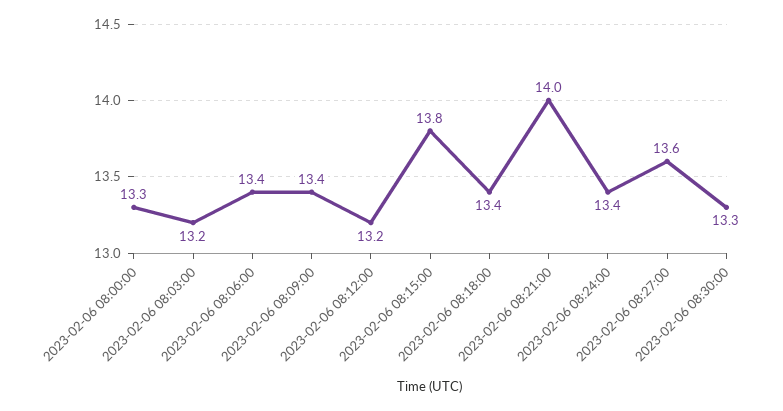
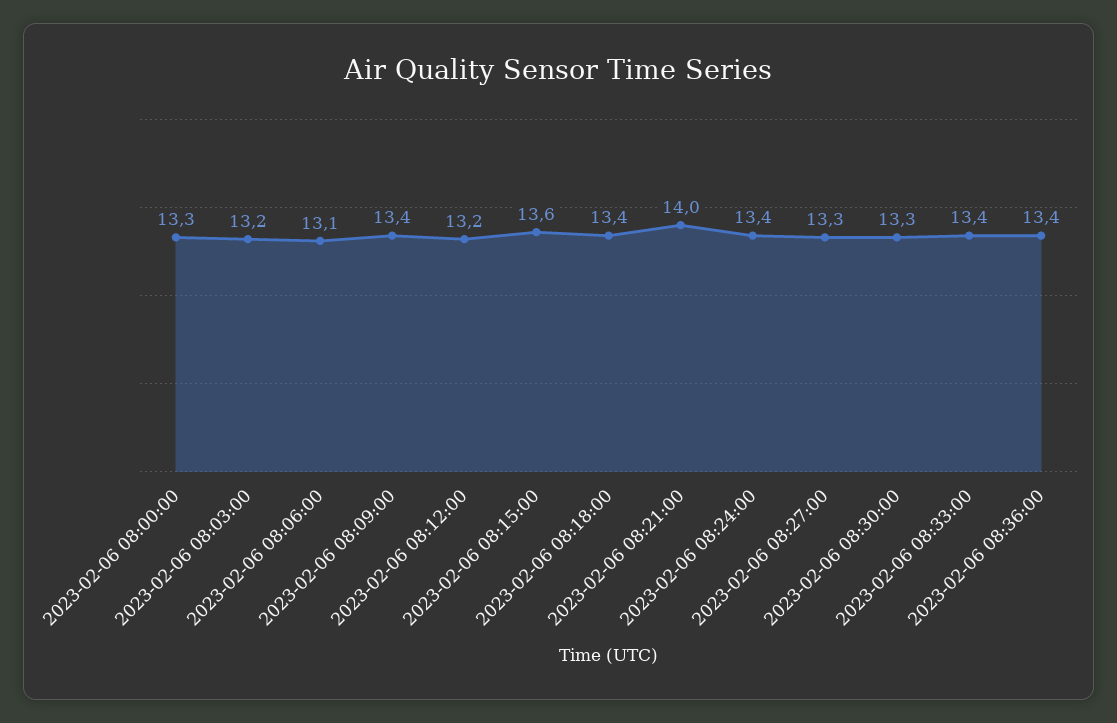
2023-02-06 08:06:00: 13.4 -> 13.1
2023-02-06 08:15:00: 13.8 -> 13.6
2023-02-06 08:27:00: 13.6 -> 13.3
2023-02-06 08:33:00: none -> 13.4
2023-02-06 08:36:00: none -> 13.4

